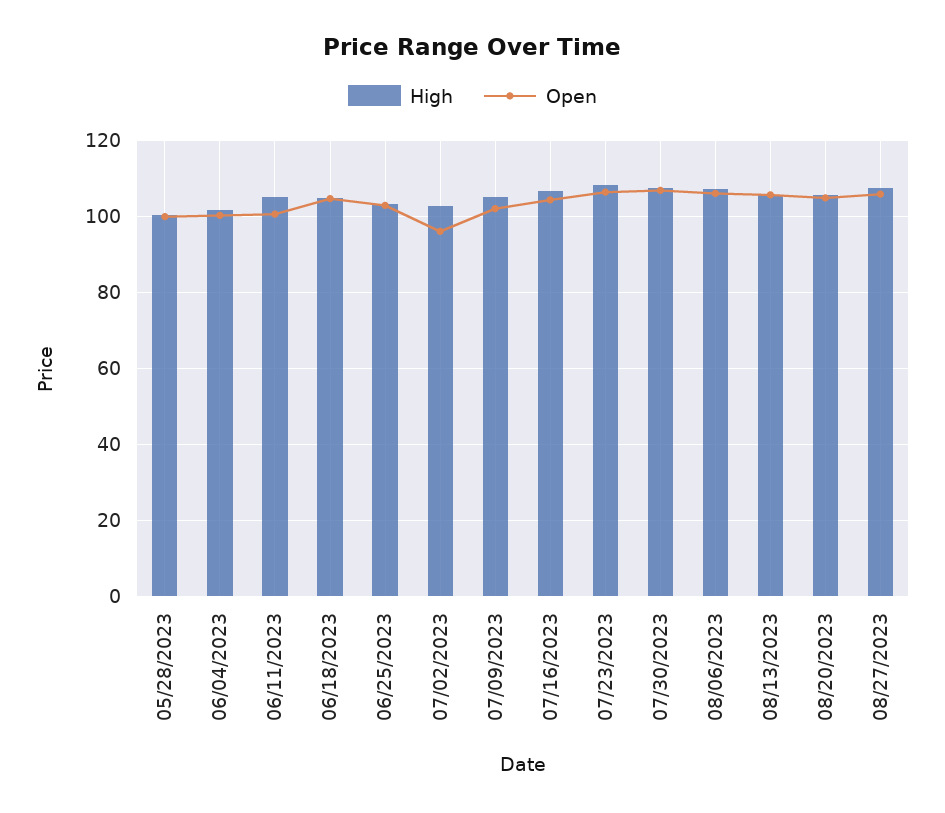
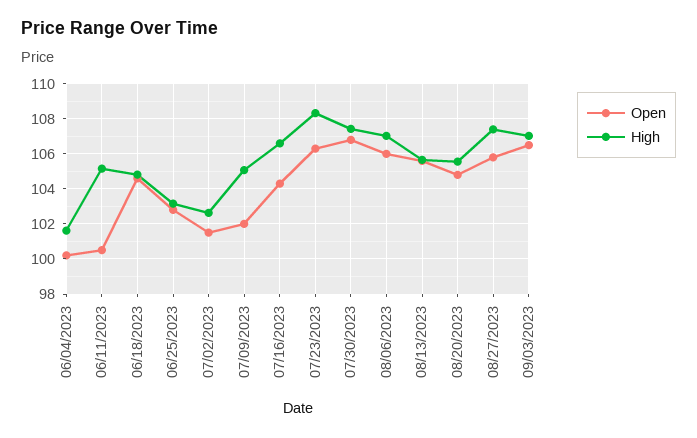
High, 05/28/2023: 100 -> none
Open, 05/28/2023: 100 -> none
Open, 07/02/2023: 96 -> 101.5
Open, 09/03/2023: none -> 106.5
High, 09/03/2023: none -> 107

